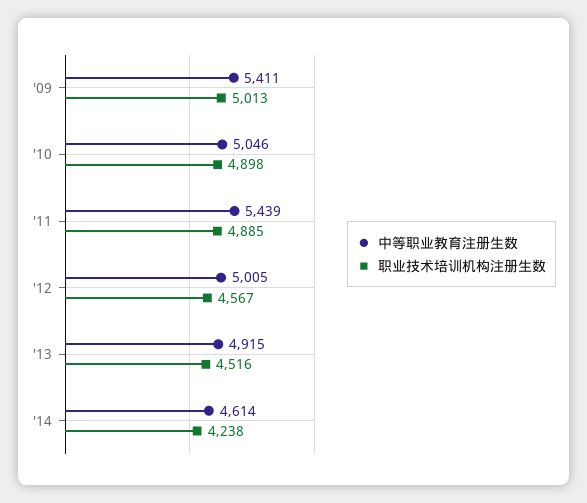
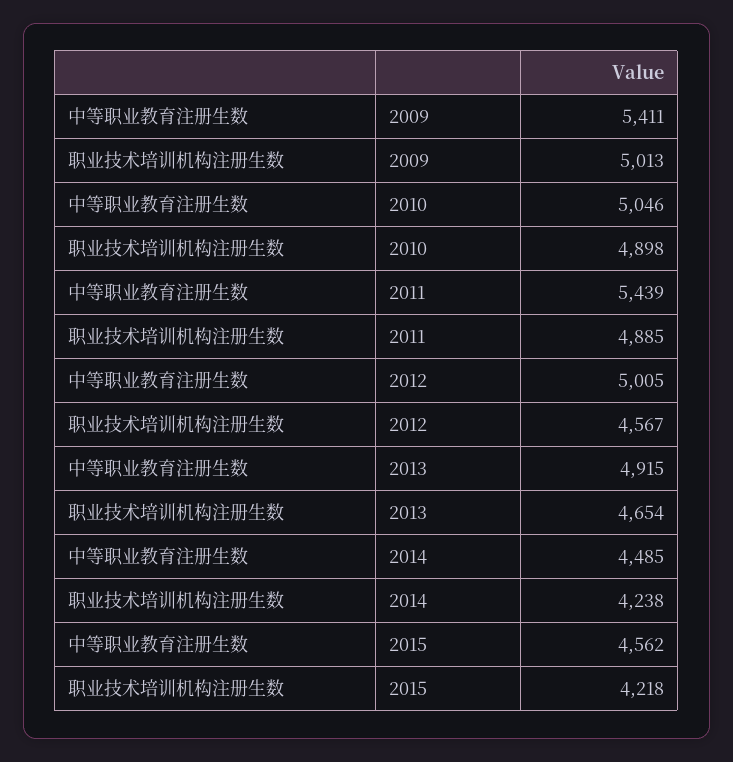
职业技术培训机构注册生数, '13: 4516 -> 4654
中等职业教育注册生数, '14: 4614 -> 4485
中等职业教育注册生数, 2015: none -> 4562
职业技术培训机构注册生数, 2015: none -> 4218

